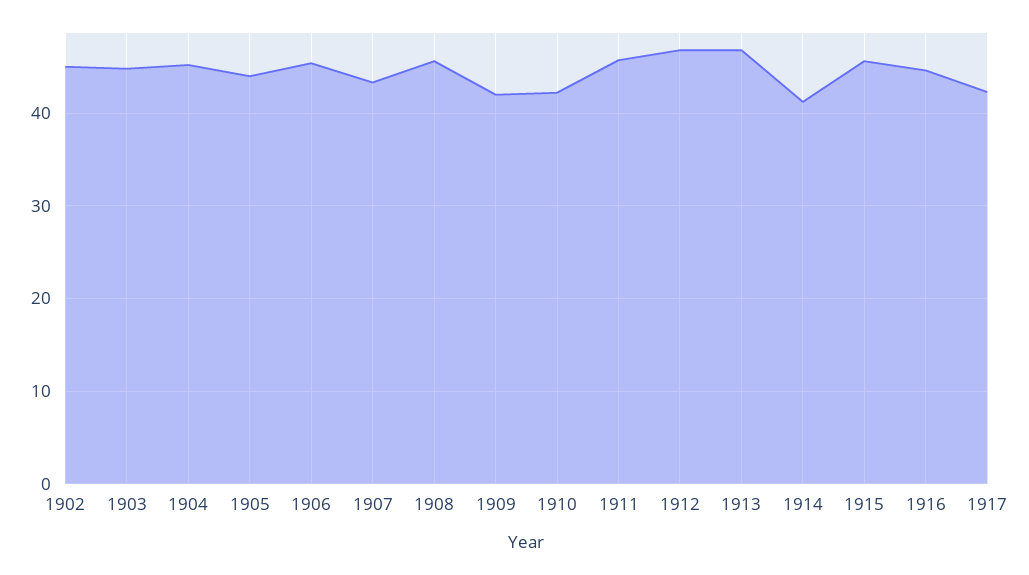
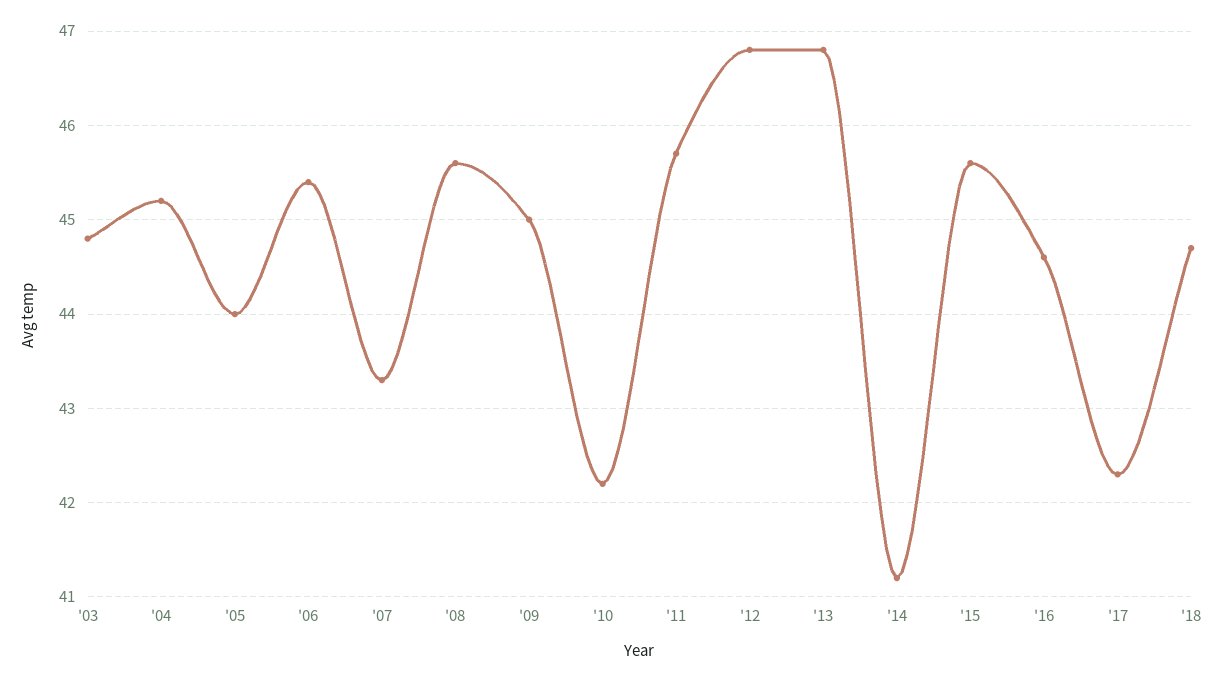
1902: 45 -> none
1909: 42 -> 45
'18: none -> 44.7

